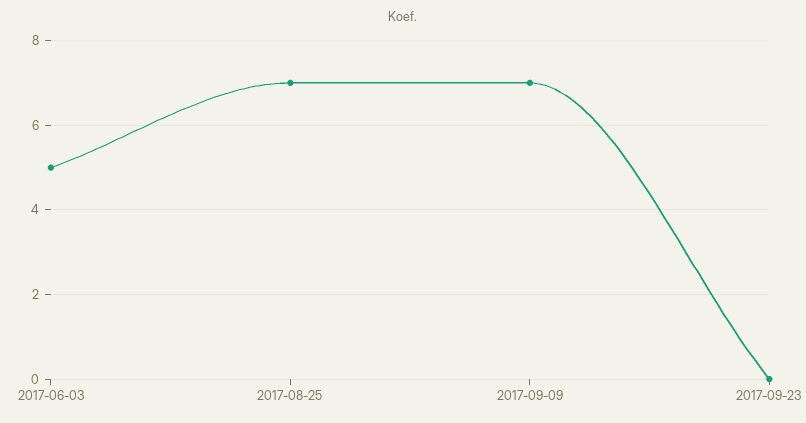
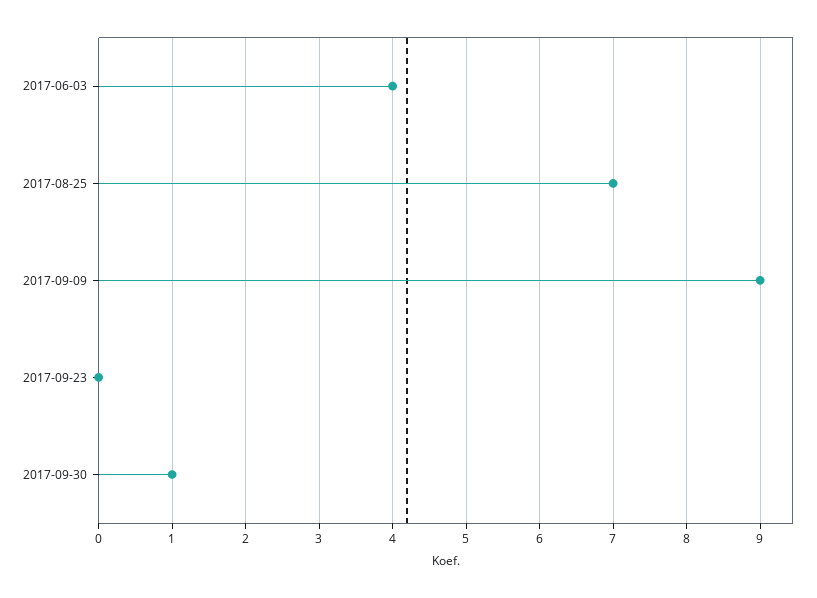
2017-06-03: 5 -> 4
2017-09-09: 7 -> 9
2017-09-30: none -> 1

